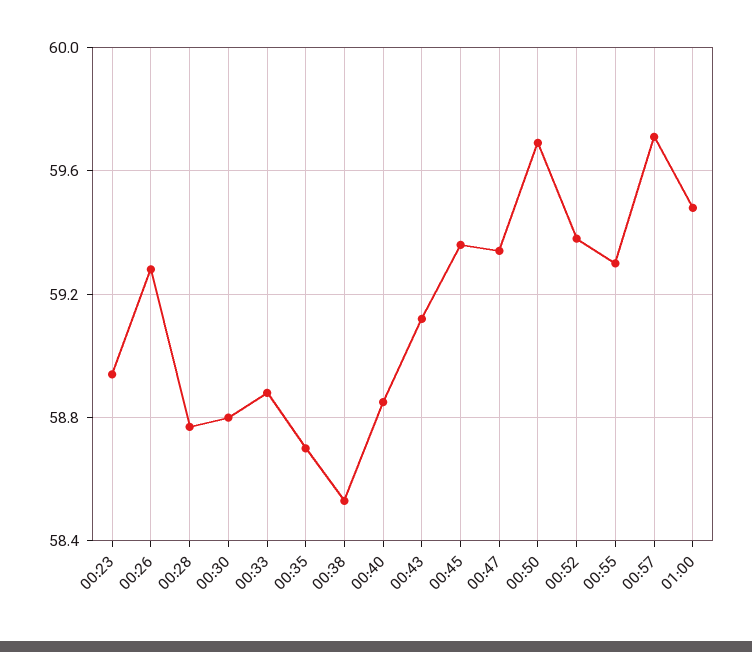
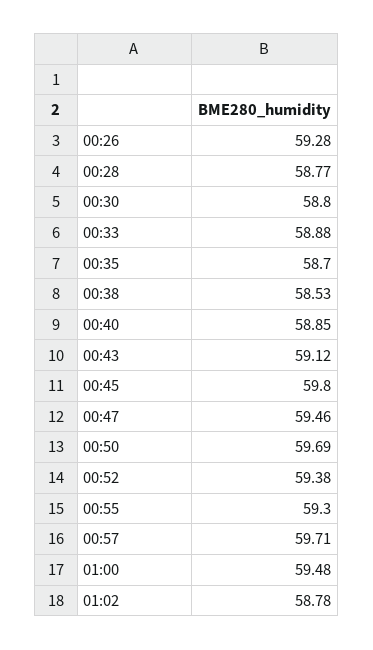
00:23: 58.95 -> none
00:45: 59.35 -> 59.8
00:47: 59.35 -> 59.46
01:02: none -> 58.78

